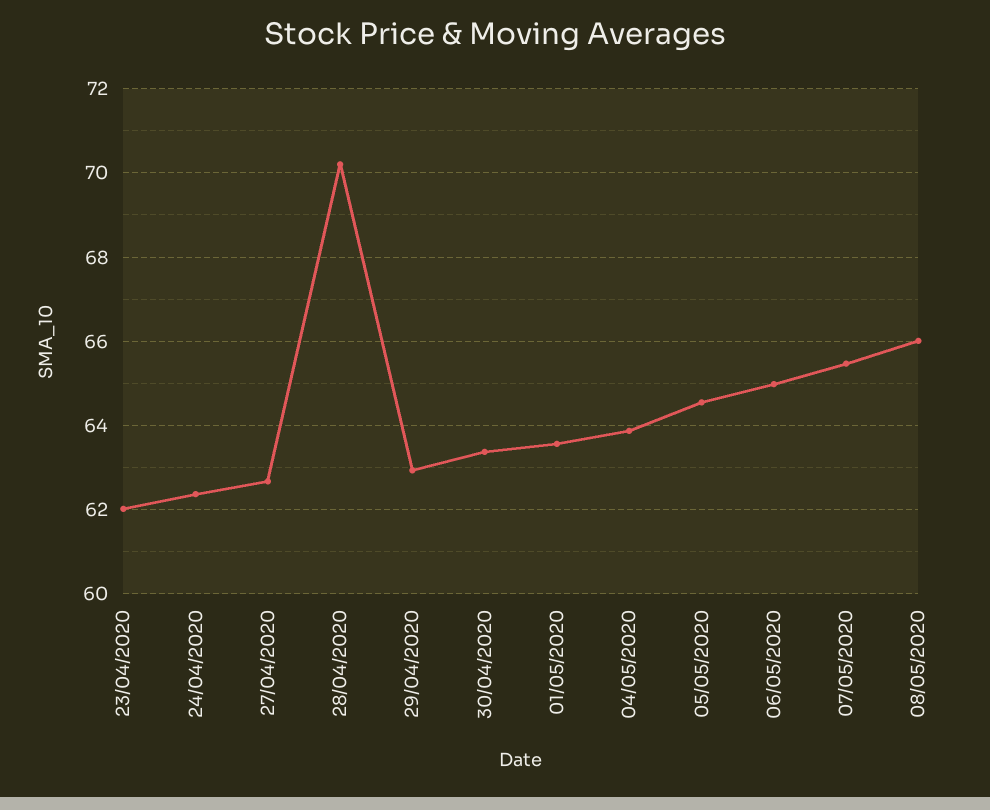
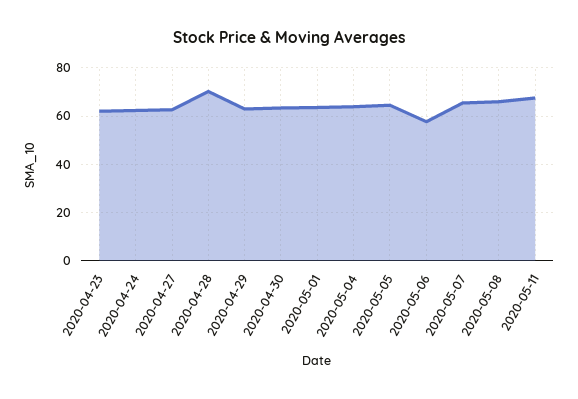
06/05/2020: 65 -> 57.5
2020-05-11: none -> 67.5

